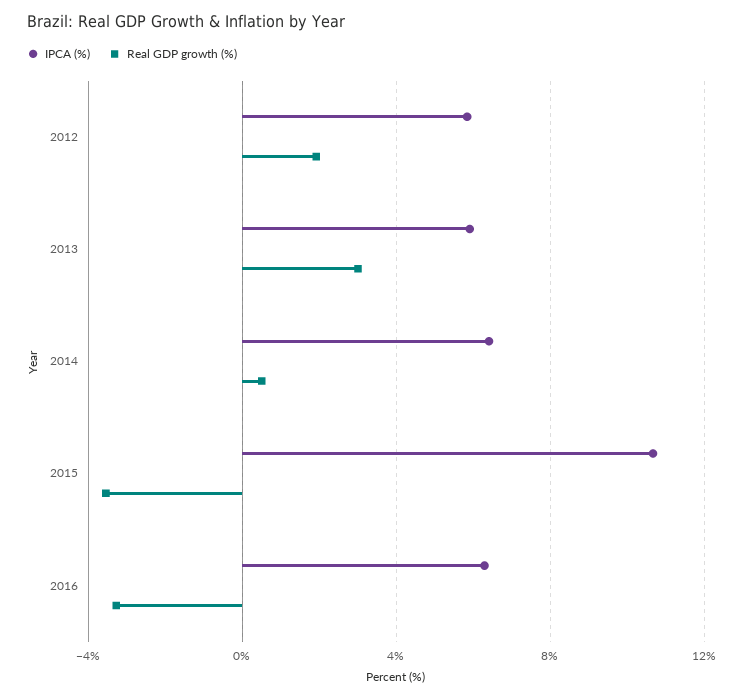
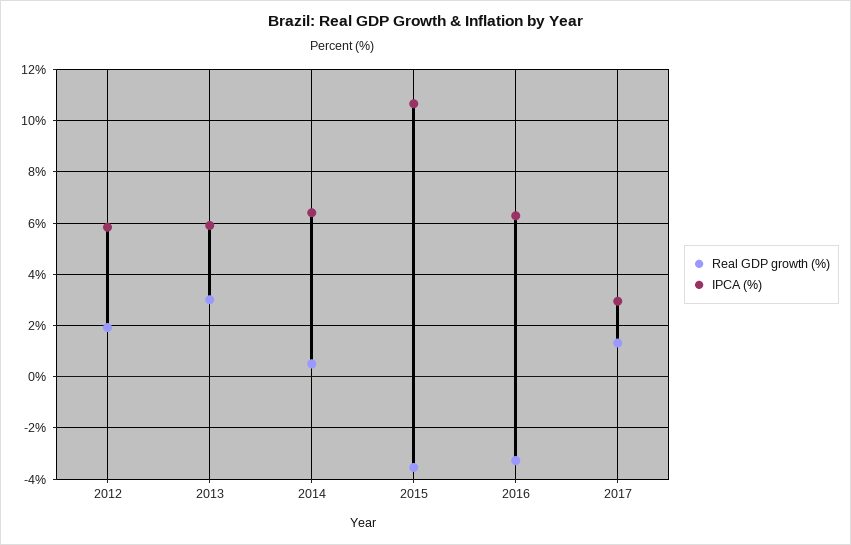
Real GDP growth (%), 2017: none -> 1.25
IPCA (%), 2017: none -> 3

